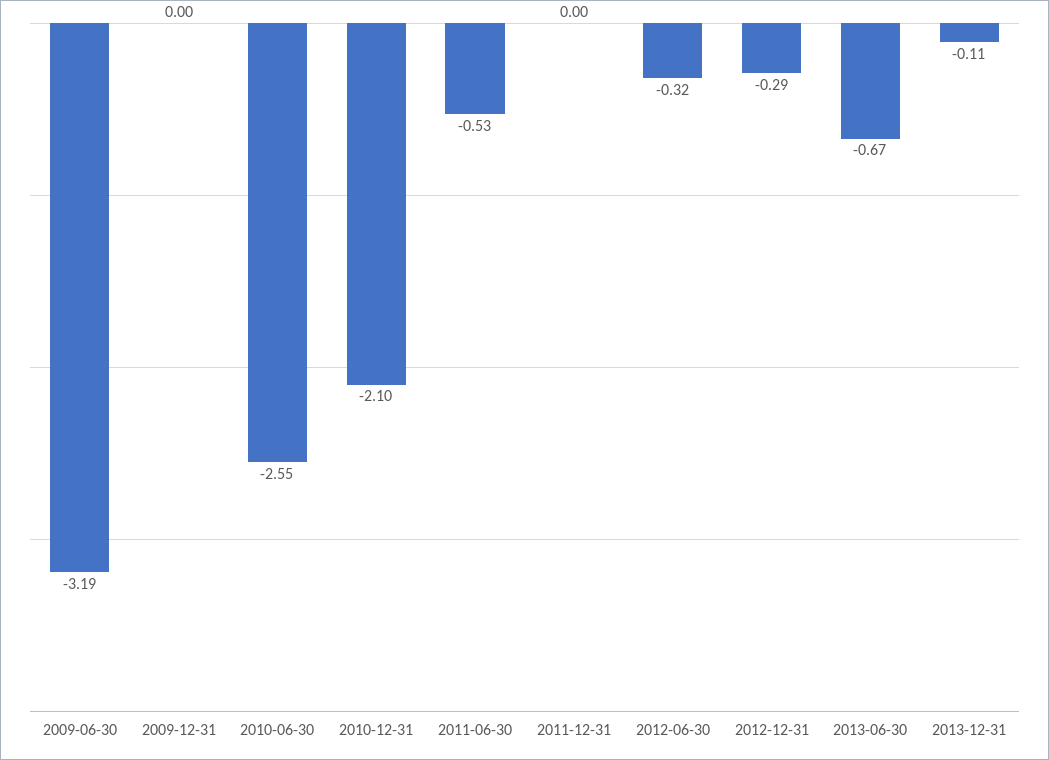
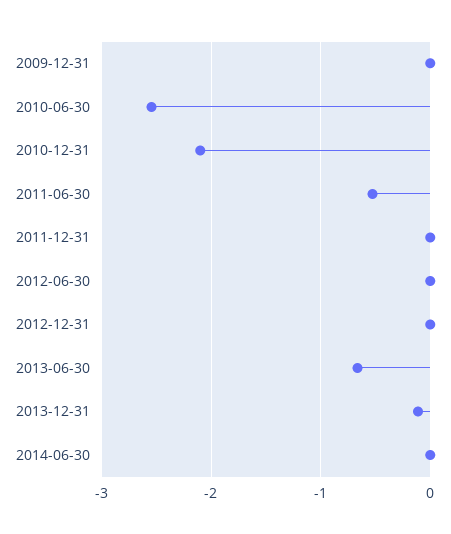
2009-06-30: -3.19 -> none
2012-06-30: -0.32 -> 0
2012-12-31: -0.29 -> 0
2014-06-30: none -> 0

